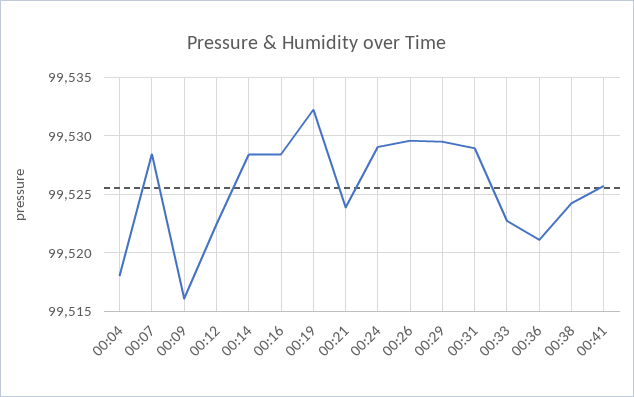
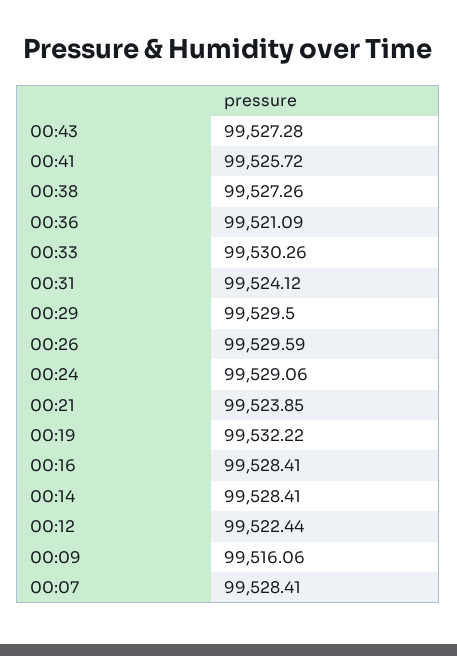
00:04: 99518 -> none
00:31: 99529 -> 99524.12
00:33: 99523 -> 99530.26
00:38: 99524 -> 99527.26
00:43: none -> 99527.28

